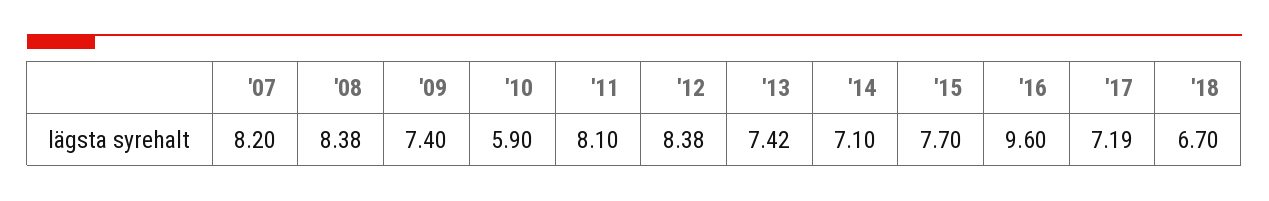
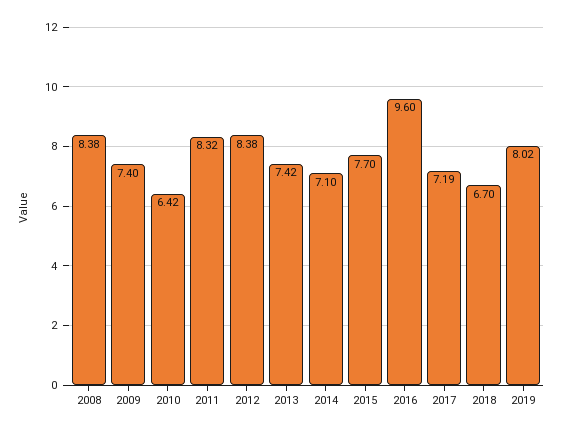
'07: 8.2 -> none
'10: 5.9 -> 6.42
'11: 8.1 -> 8.32
2019: none -> 8.02

